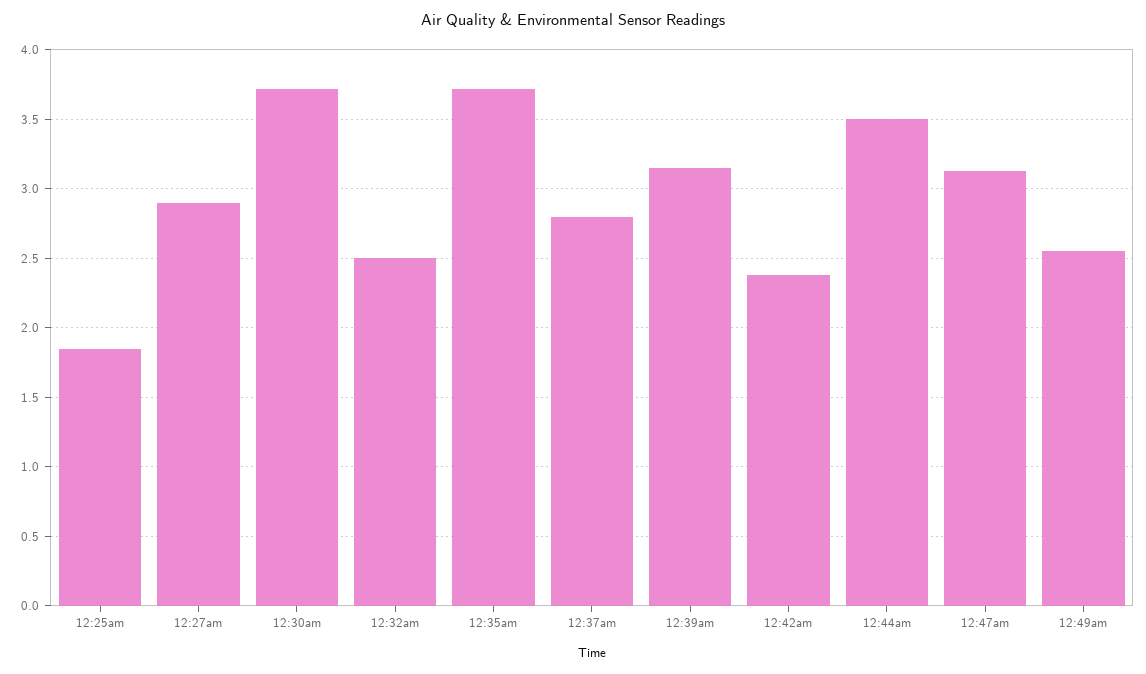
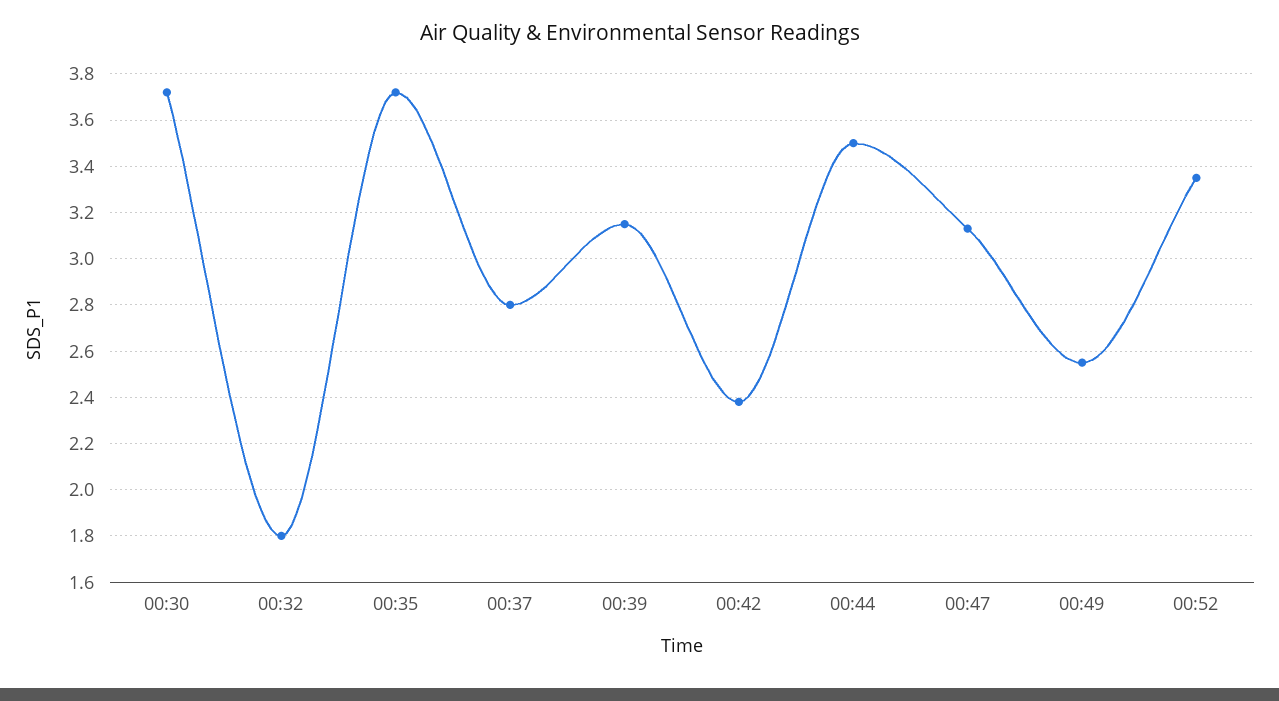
12:25am: 1.85 -> none
12:27am: 2.9 -> none
12:32am: 2.5 -> 1.8
00:52: none -> 3.35

